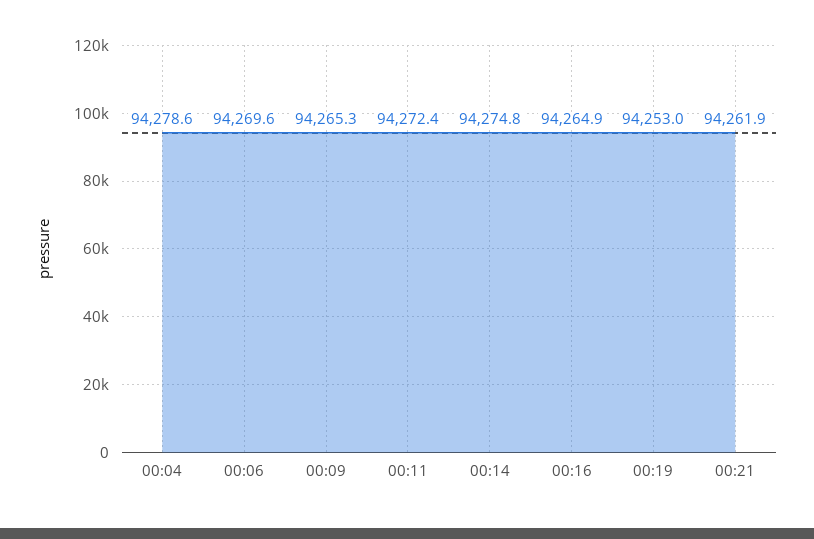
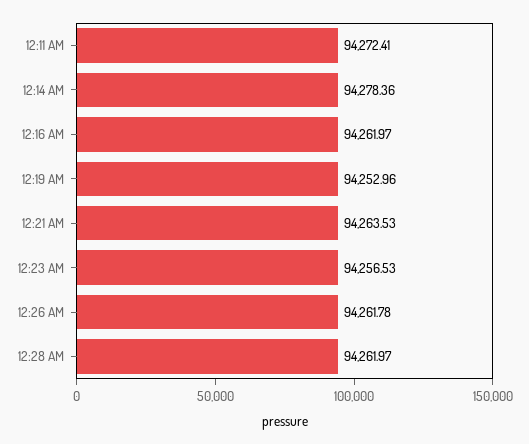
00:04: 94278.6 -> none
00:06: 94269.6 -> none
00:09: 94265.3 -> none
00:14: 94274.8 -> 94278.36
00:16: 94264.9 -> 94261.97
00:21: 94261.9 -> 94263.53
12:23 AM: none -> 94256.53
12:26 AM: none -> 94261.78
12:28 AM: none -> 94261.97

